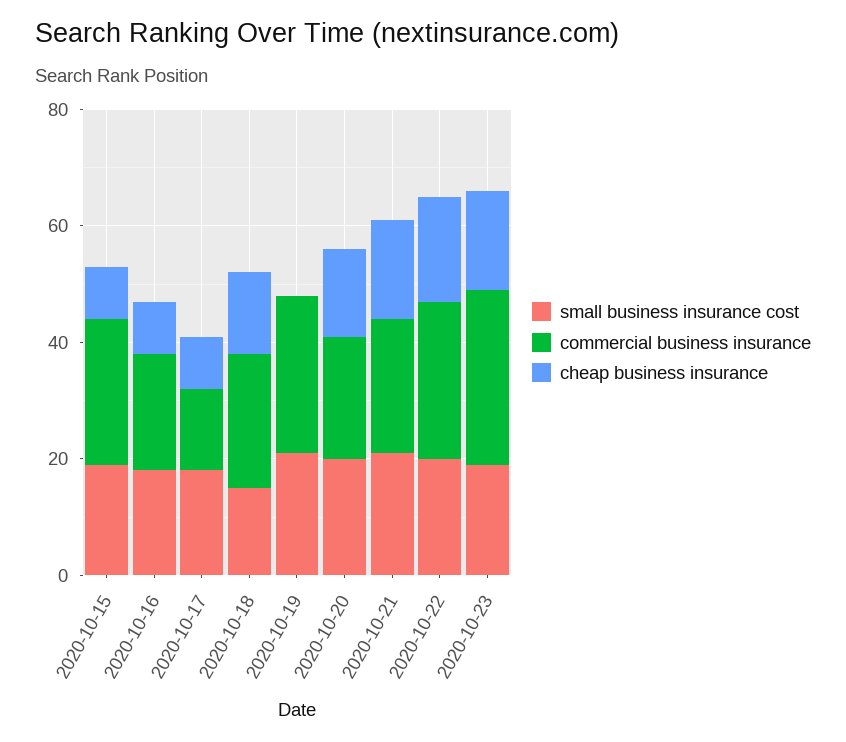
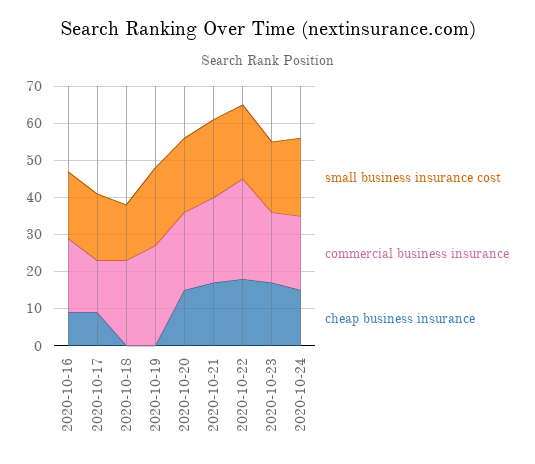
small business insurance cost, 2020-10-15: 20 -> none
commercial business insurance, 2020-10-15: 25 -> none
cheap business insurance, 2020-10-15: 10 -> none
cheap business insurance, 2020-10-18: 15 -> 0
commercial business insurance, 2020-10-23: 30 -> 20
small business insurance cost, 2020-10-24: none -> 20
commercial business insurance, 2020-10-24: none -> 20
cheap business insurance, 2020-10-24: none -> 15

